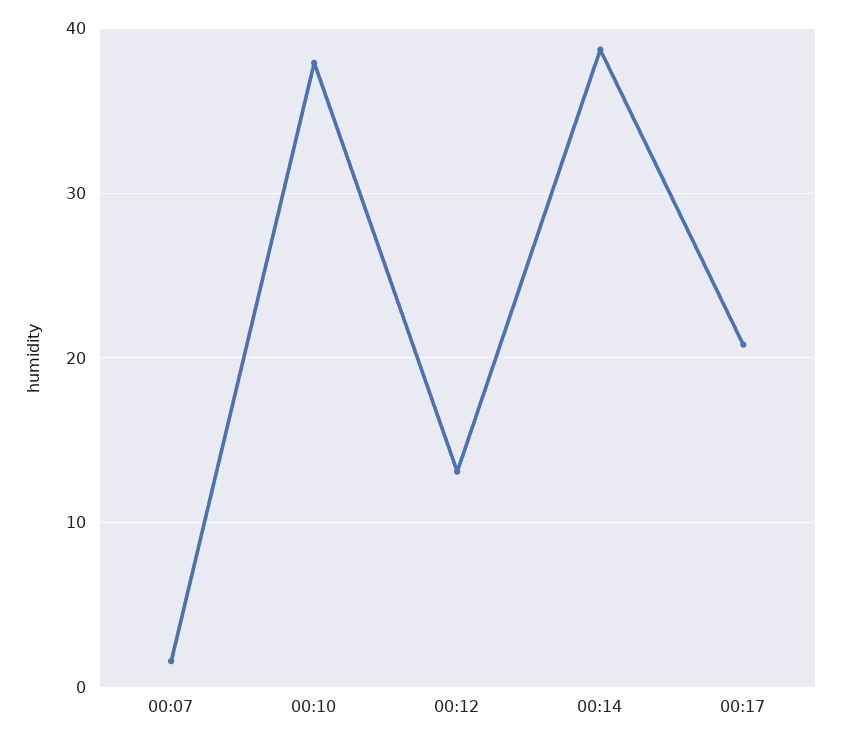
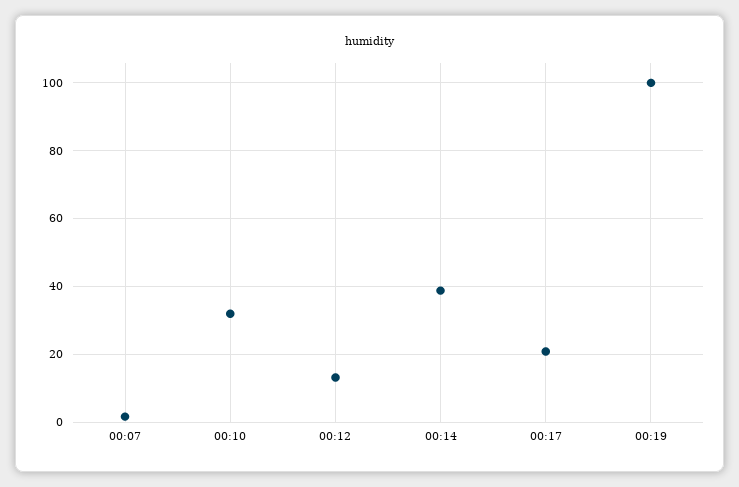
00:10: 38 -> 32
00:19: none -> 100

